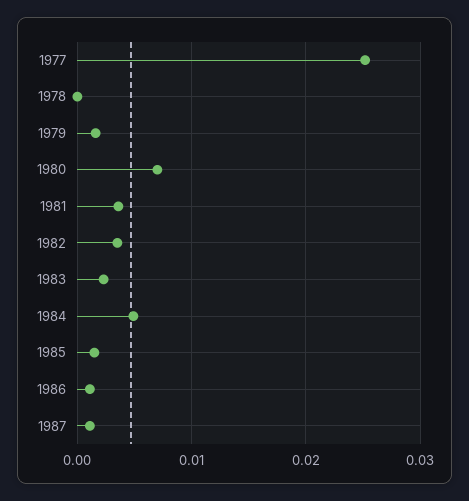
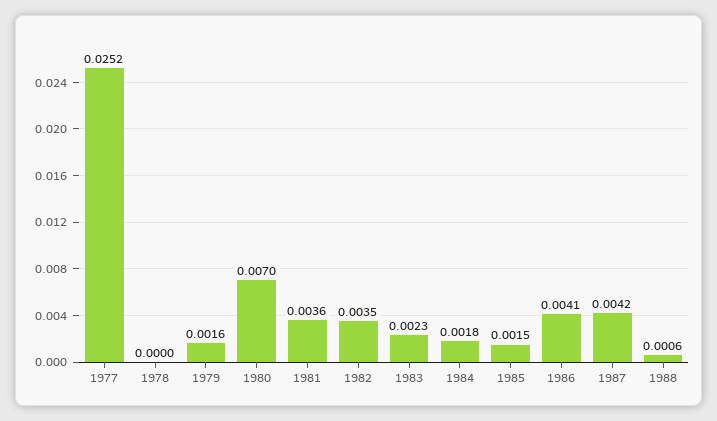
1984: 0.005 -> 0.0018
1986: 0.001 -> 0.0041
1987: 0.001 -> 0.0042
1988: none -> 0.0006

